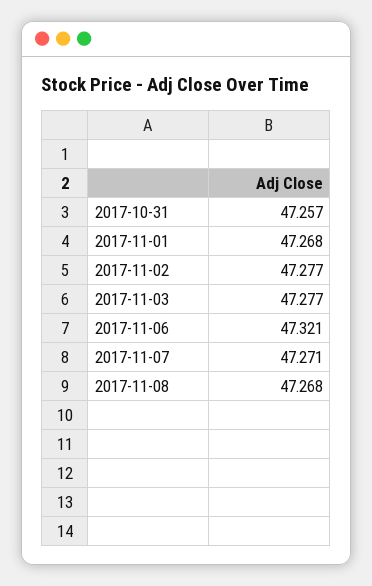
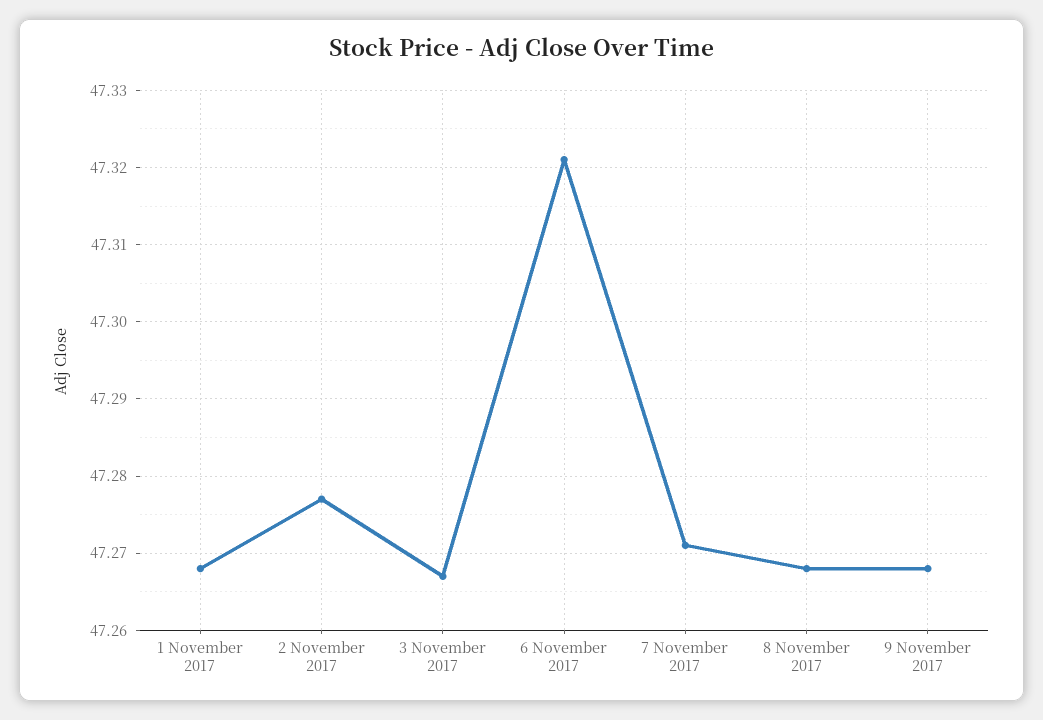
2017-10-31: 47.257 -> none
2017-11-03: 47.277 -> 47.267
9 November 2017: none -> 47.268

